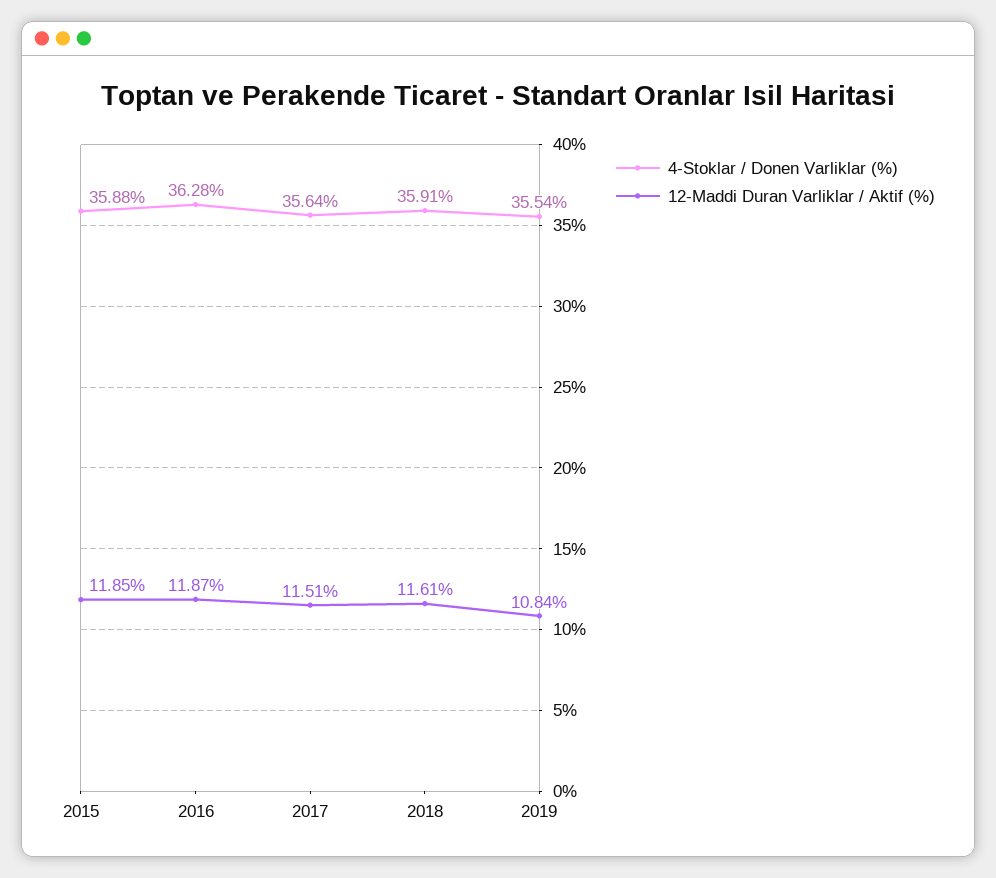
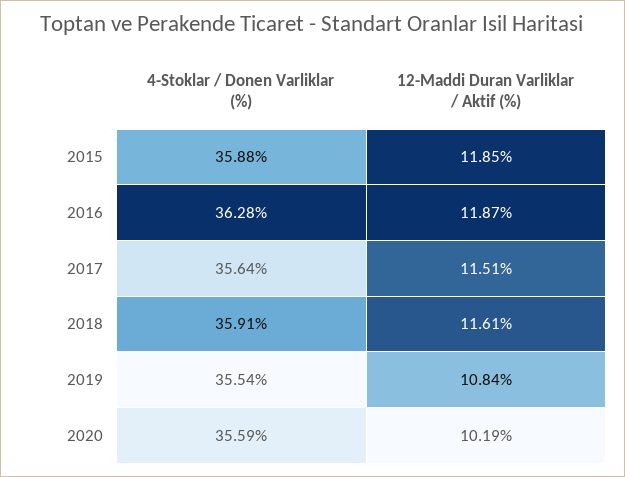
4-Stoklar / Donen Varliklar (%), 2020: none -> 35.59
12-Maddi Duran Varliklar / Aktif (%), 2020: none -> 10.19

